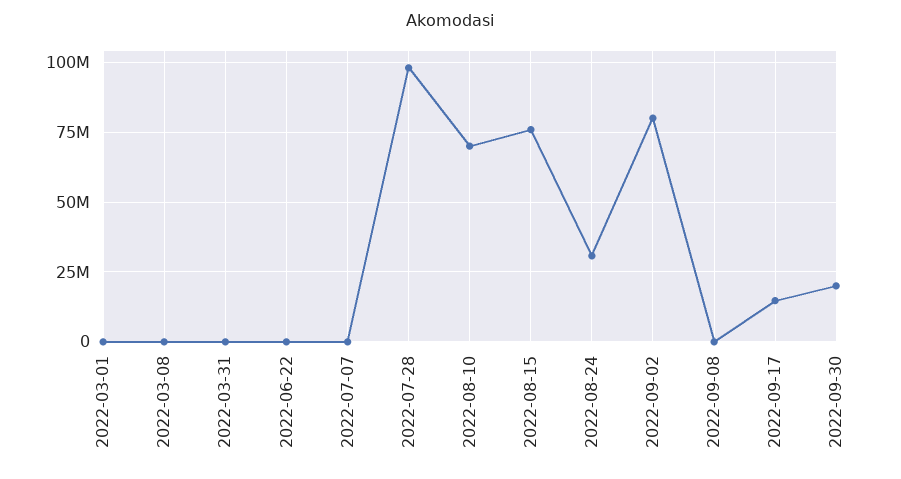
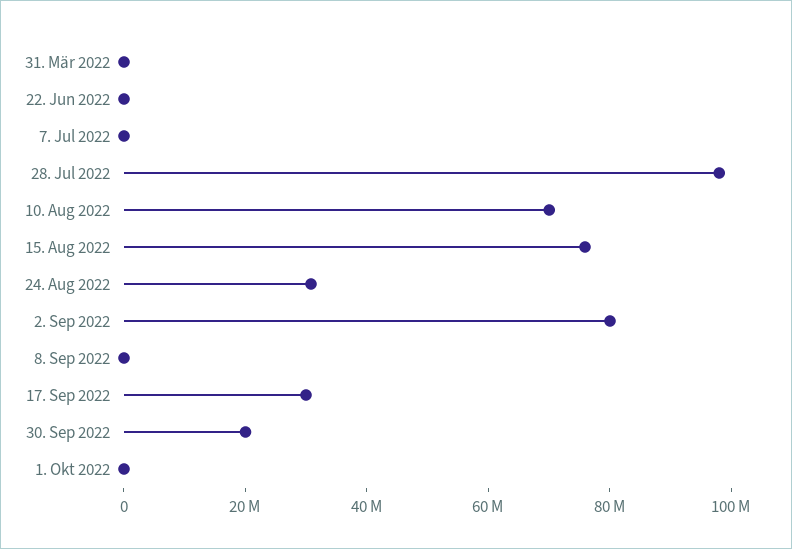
2022-03-01: 0 -> none
2022-03-08: 0 -> none
2022-09-17: 15000000 -> 30000000
1. Okt 2022: none -> 0

